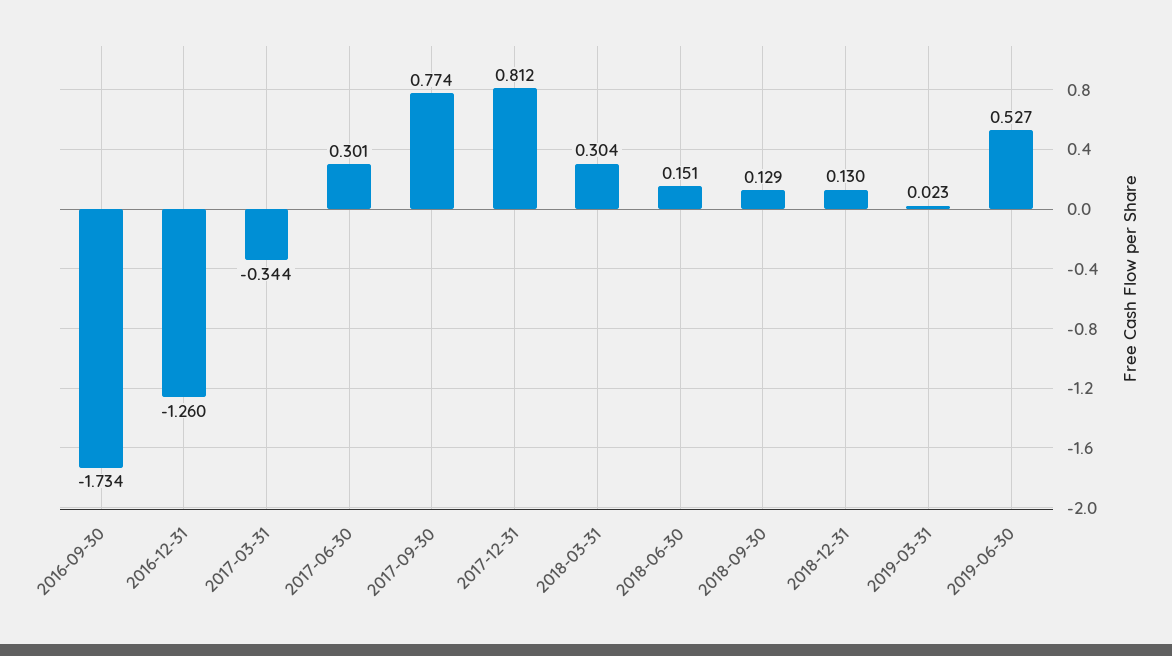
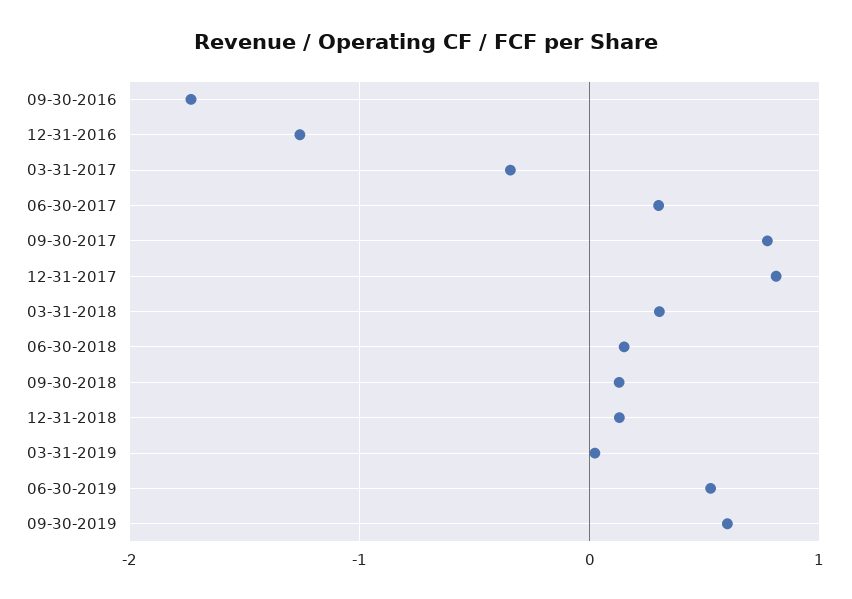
09-30-2019: none -> 0.6

